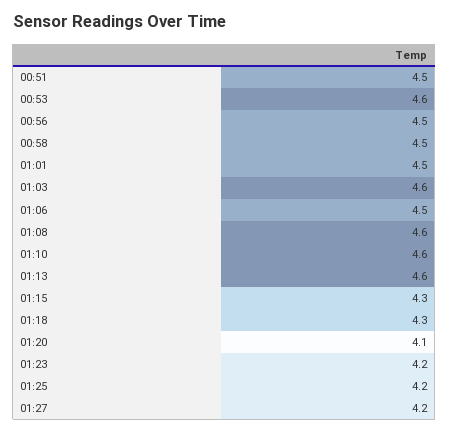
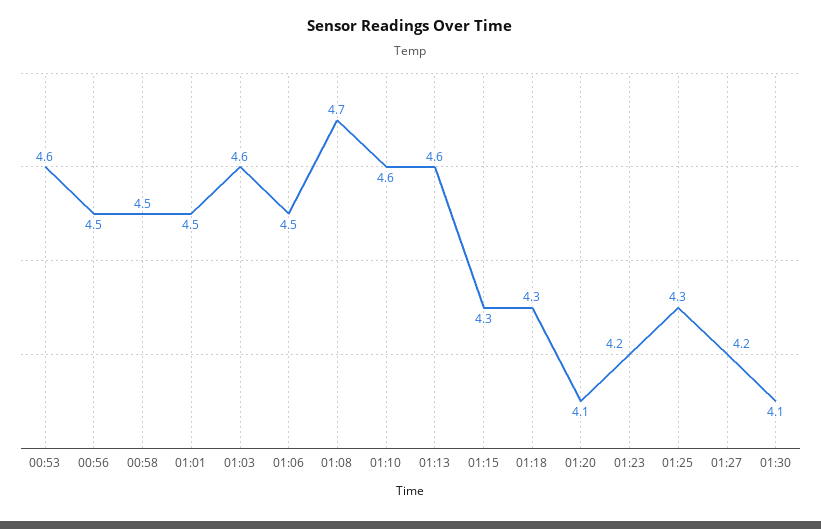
00:51: 4.5 -> none
01:08: 4.6 -> 4.7
01:25: 4.2 -> 4.3
01:30: none -> 4.1

